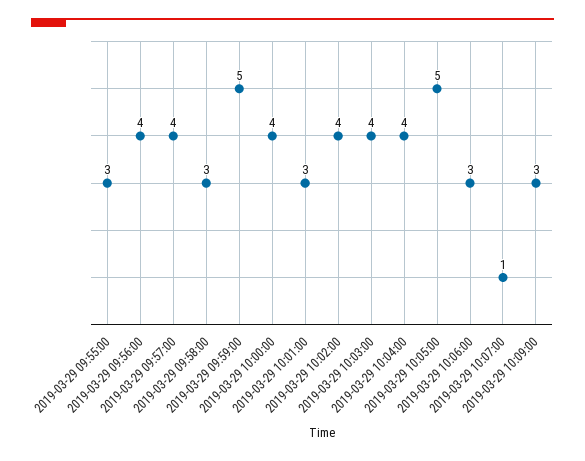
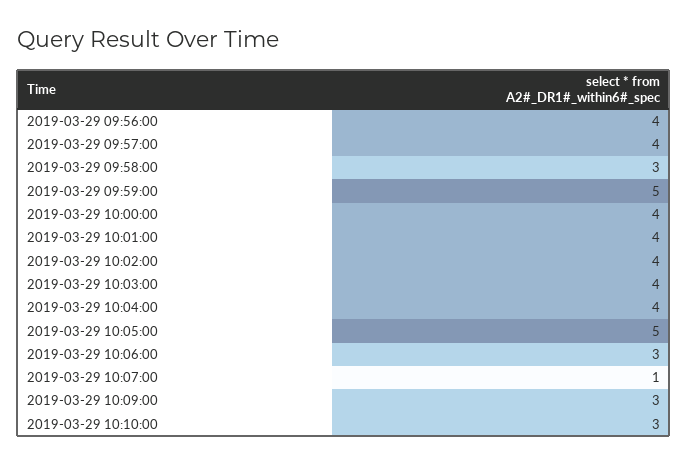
2019-03-29 09:55:00: 3 -> none
2019-03-29 10:01:00: 3 -> 4
2019-03-29 10:10:00: none -> 3

